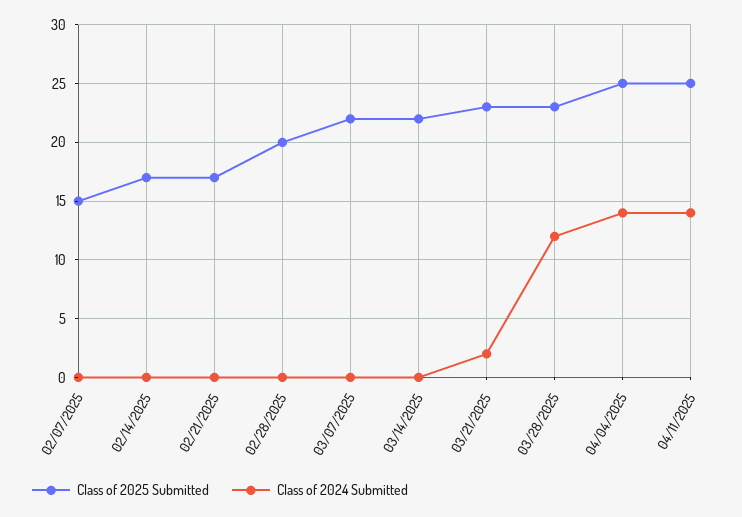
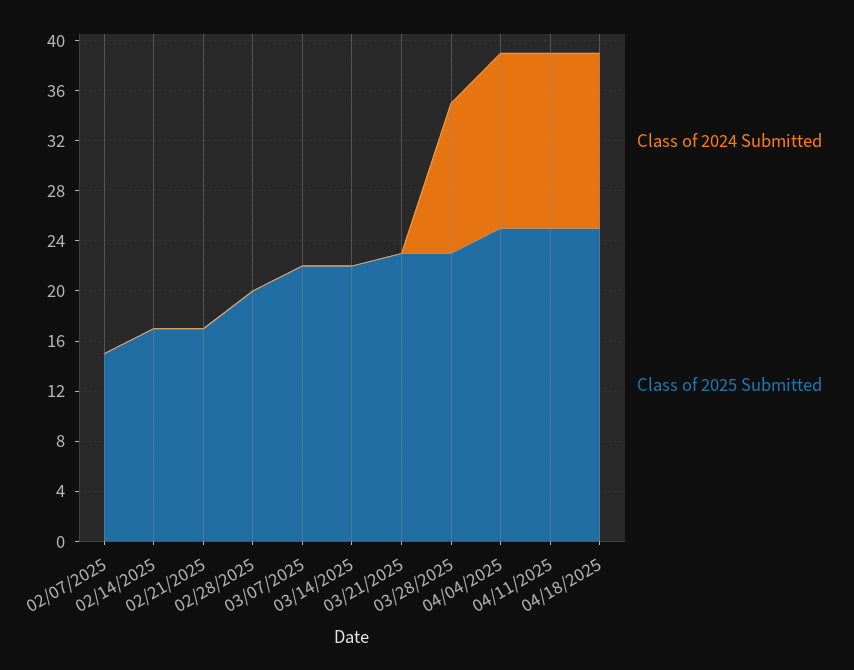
Class of 2024 Submitted, 03/21/2025: 2 -> 0
Class of 2024 Submitted, 04/18/2025: none -> 14
Class of 2025 Submitted, 04/18/2025: none -> 25

